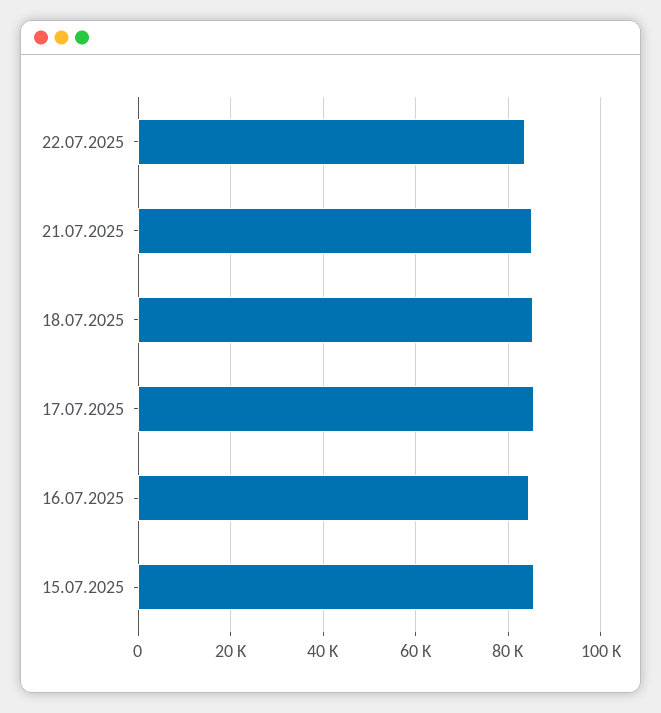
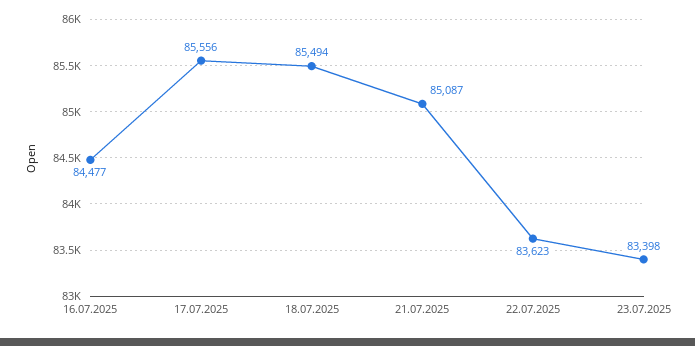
15.07.2025: 86000 -> none
23.07.2025: none -> 83398

